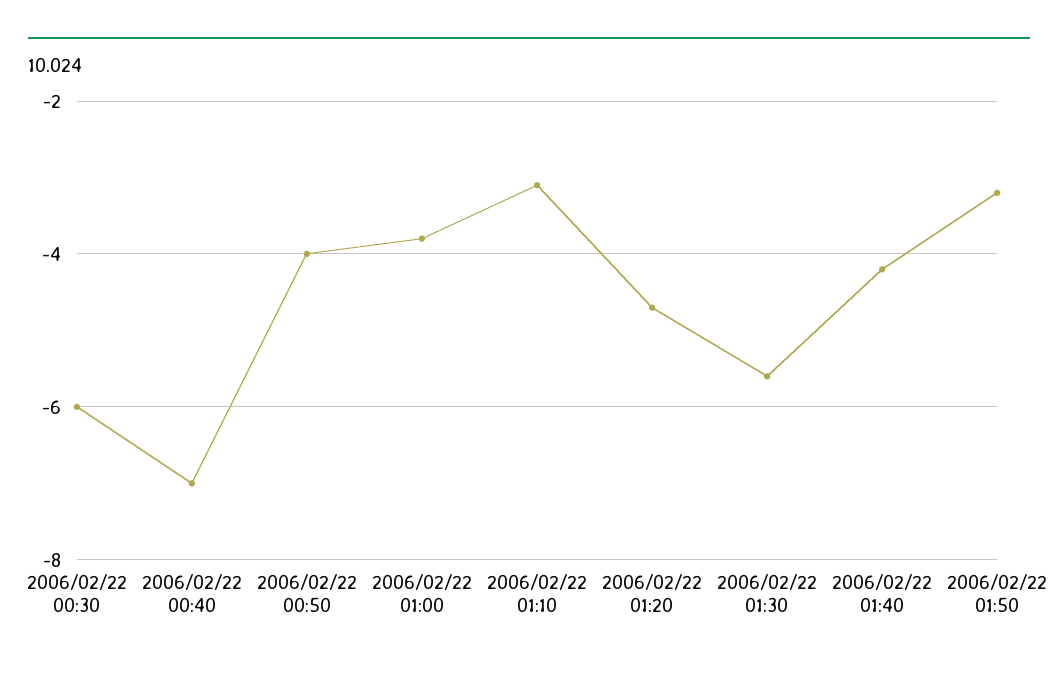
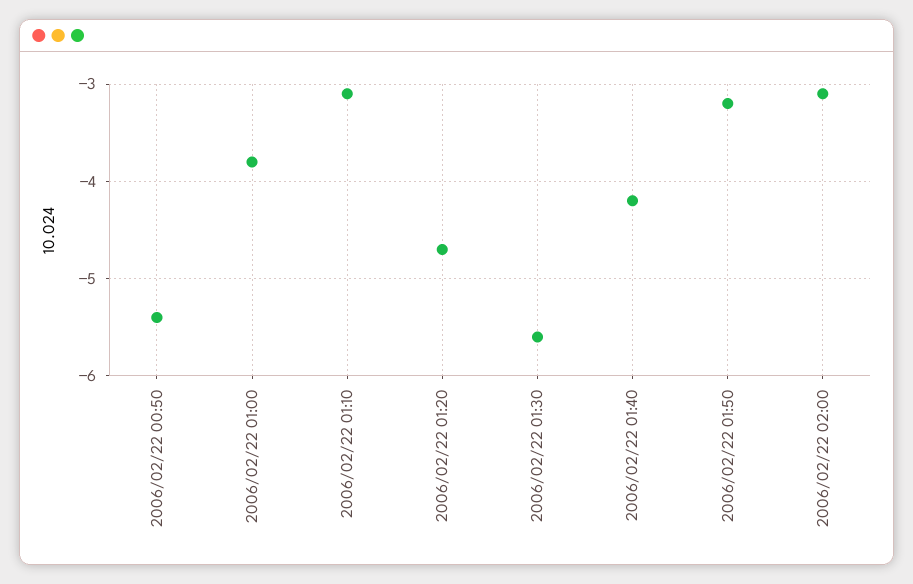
2006/02/22 00:30: -6 -> none
2006/02/22 00:40: -7 -> none
2006/02/22 00:50: -4 -> -5.4
2006/02/22 02:00: none -> -3.1

